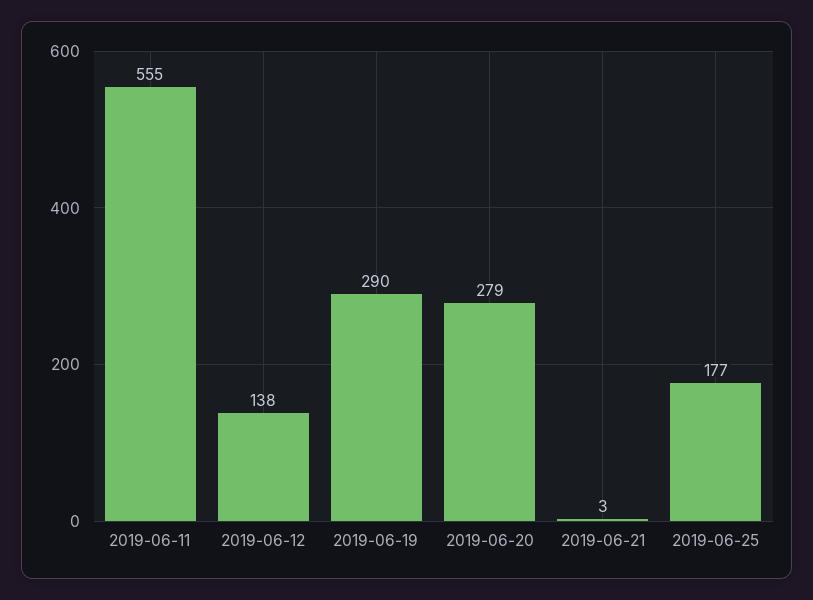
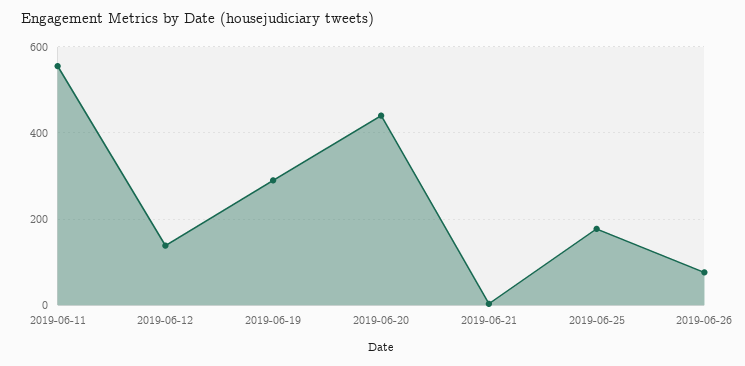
2019-06-20: 279 -> 440
2019-06-26: none -> 80

